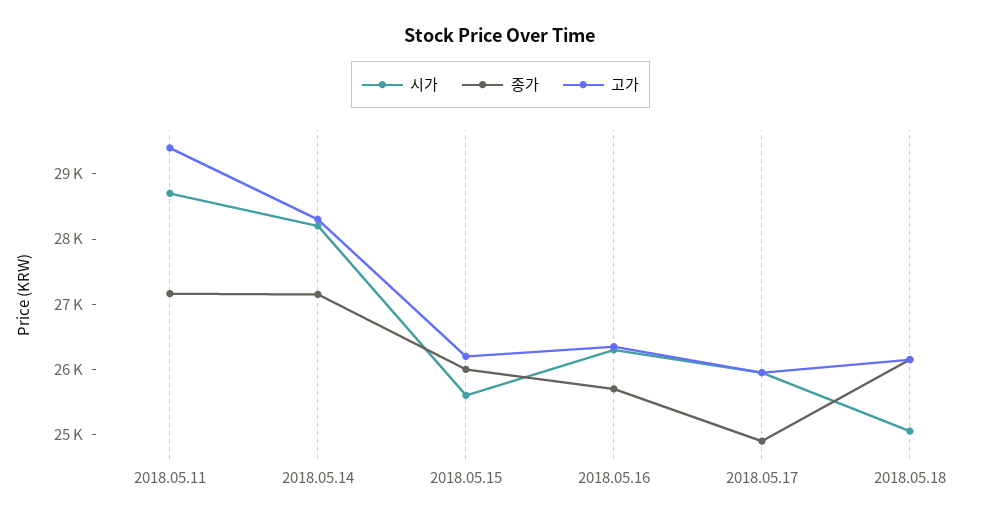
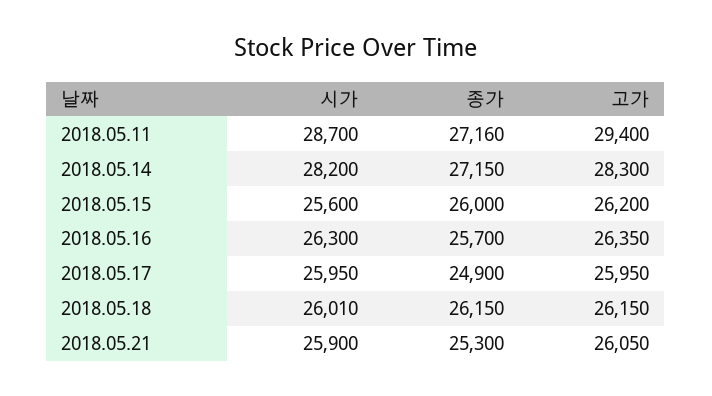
시가, 2018.05.18: 25000 -> 26010
시가, 2018.05.21: none -> 25900
종가, 2018.05.21: none -> 25300
고가, 2018.05.21: none -> 26050

